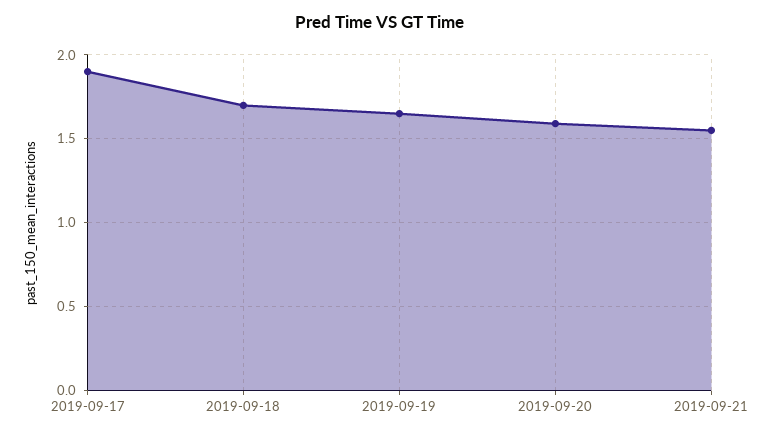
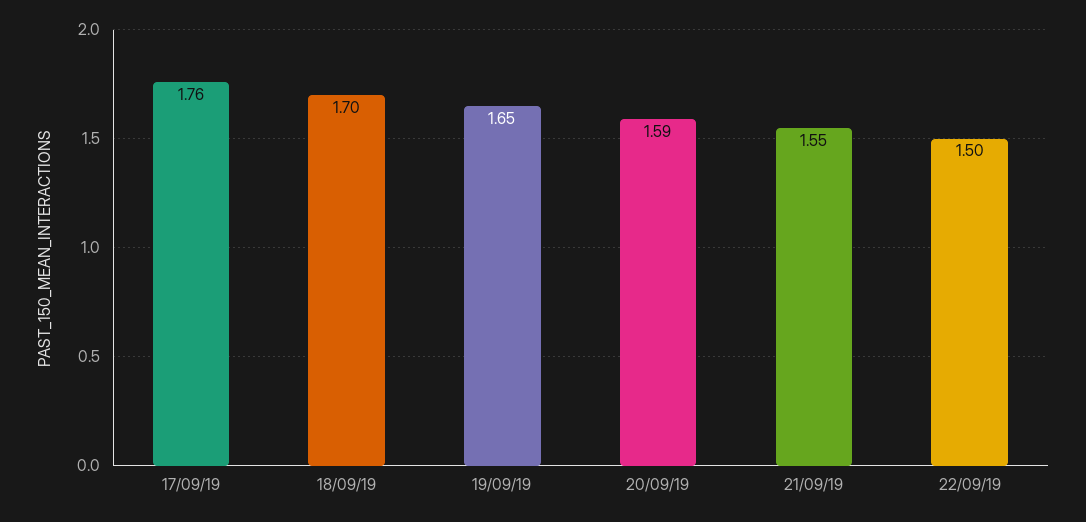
2019-09-17: 1.9 -> 1.76
22/09/19: none -> 1.5

